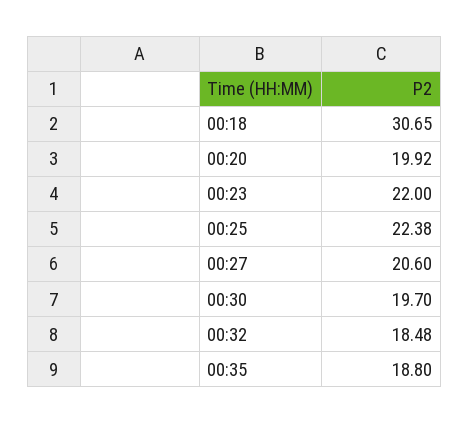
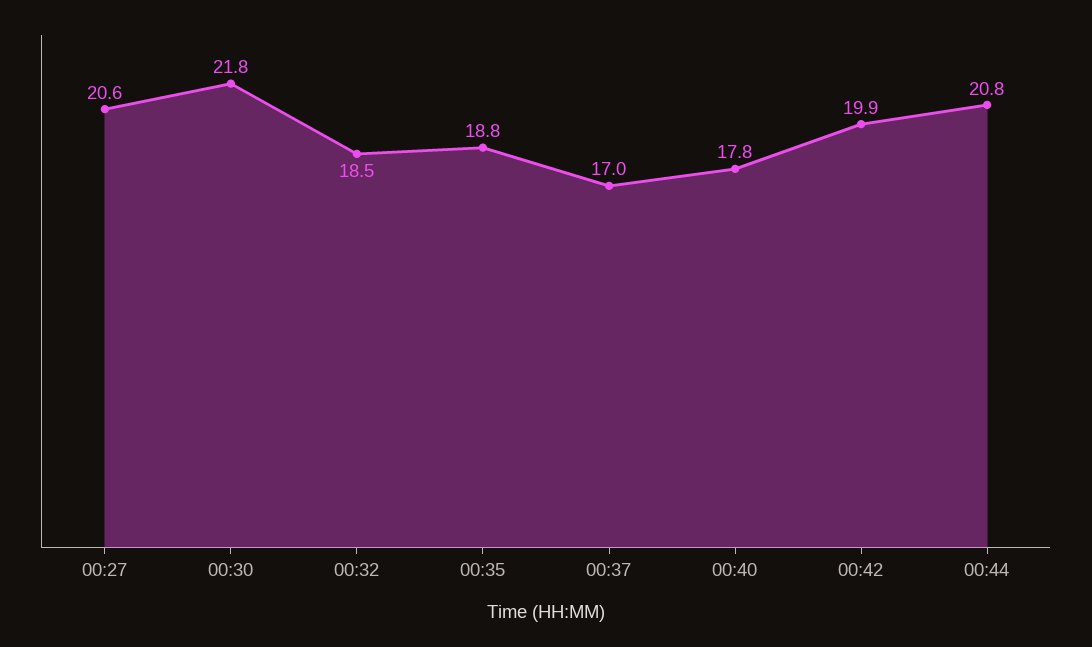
00:18: 30.65 -> none
00:20: 19.92 -> none
00:23: 22 -> none
00:25: 22.38 -> none
00:30: 19.7 -> 21.8
00:37: none -> 17
00:40: none -> 17.8
00:42: none -> 19.9
00:44: none -> 20.8

